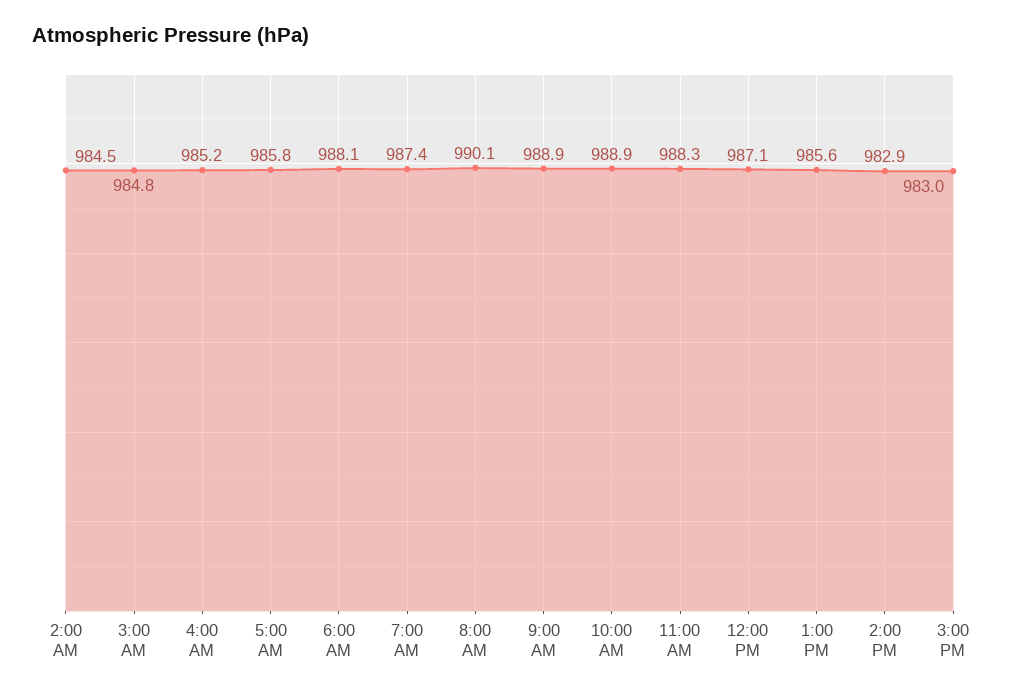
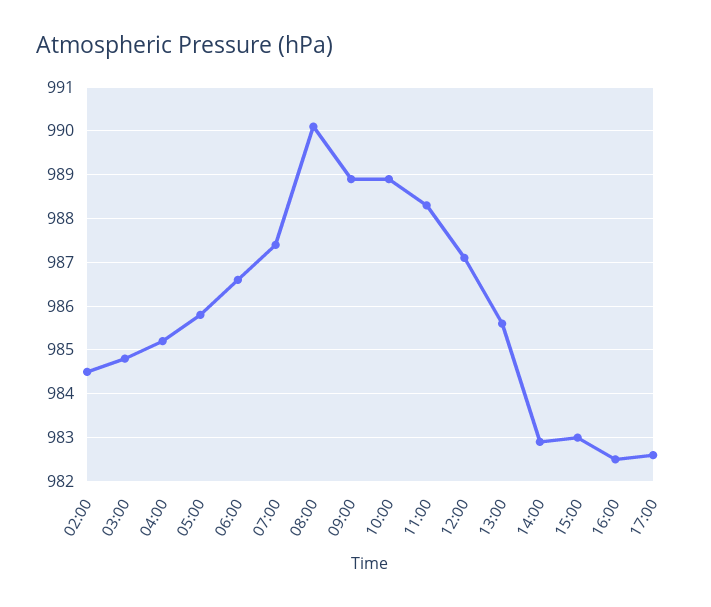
6:00 AM: 988.1 -> 986.5
16:00: none -> 982.5
17:00: none -> 982.5

